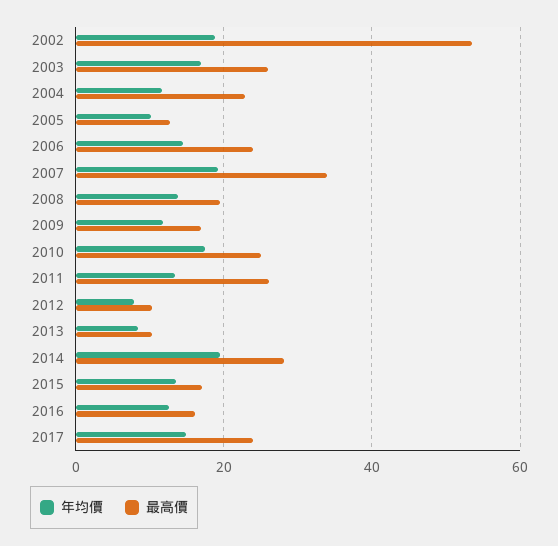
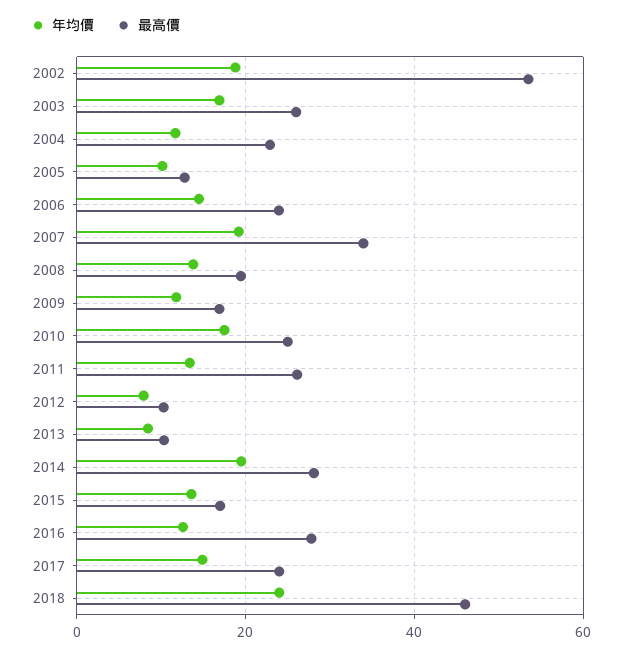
最高價, 2016: 16 -> 28
年均價, 2018: none -> 24
最高價, 2018: none -> 46

